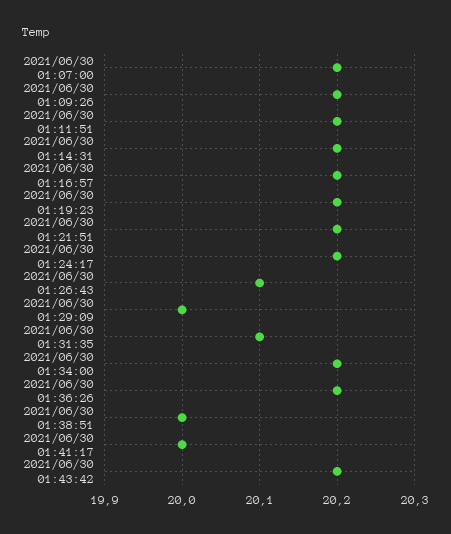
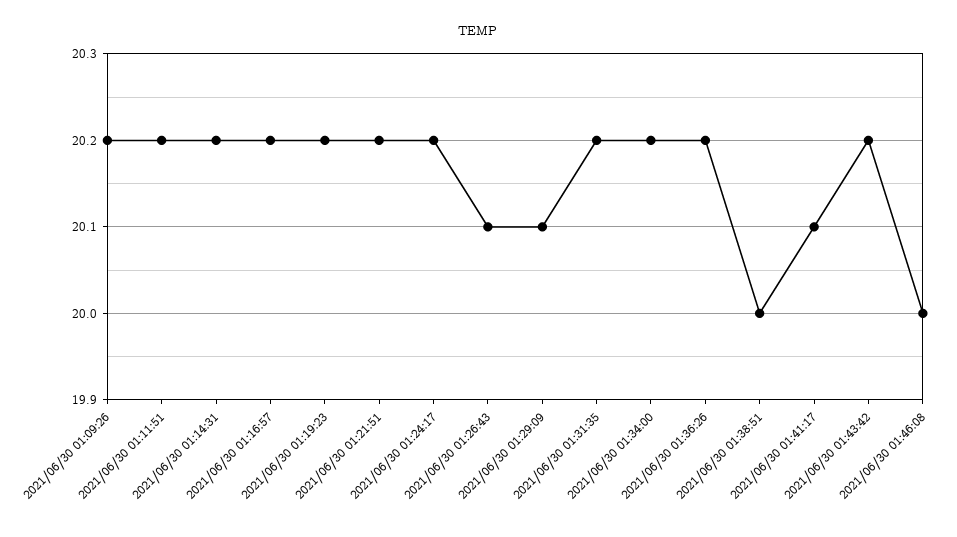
2021/06/30 01:07:00: 20.2 -> none
2021/06/30 01:29:09: 20 -> 20.1
2021/06/30 01:31:35: 20.1 -> 20.2
2021/06/30 01:41:17: 20 -> 20.1
2021/06/30 01:46:08: none -> 20

